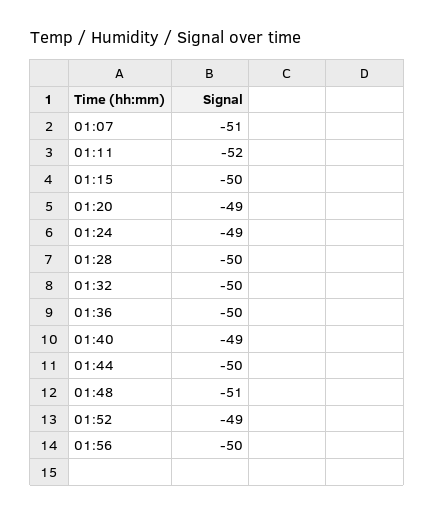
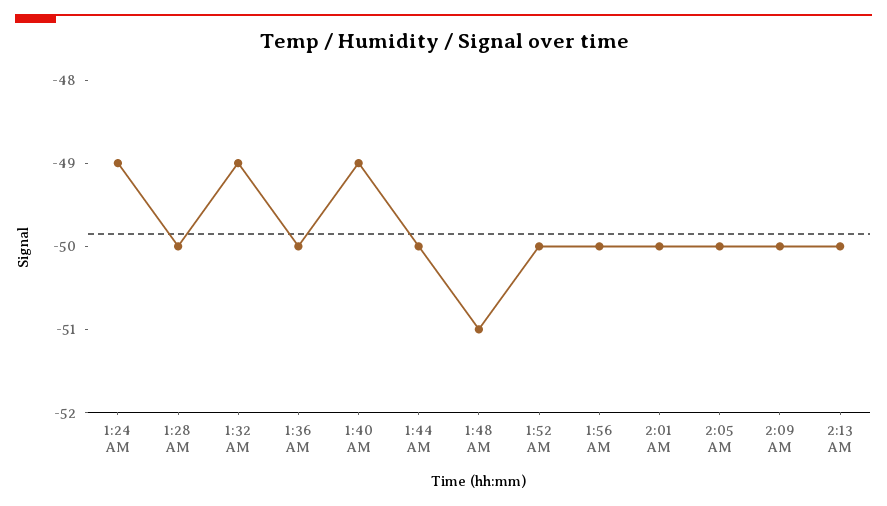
01:07: -51 -> none
01:11: -52 -> none
01:15: -50 -> none
01:20: -49 -> none
01:32: -50 -> -49
01:52: -49 -> -50
2:01 AM: none -> -50
2:05 AM: none -> -50
2:09 AM: none -> -50
2:13 AM: none -> -50

